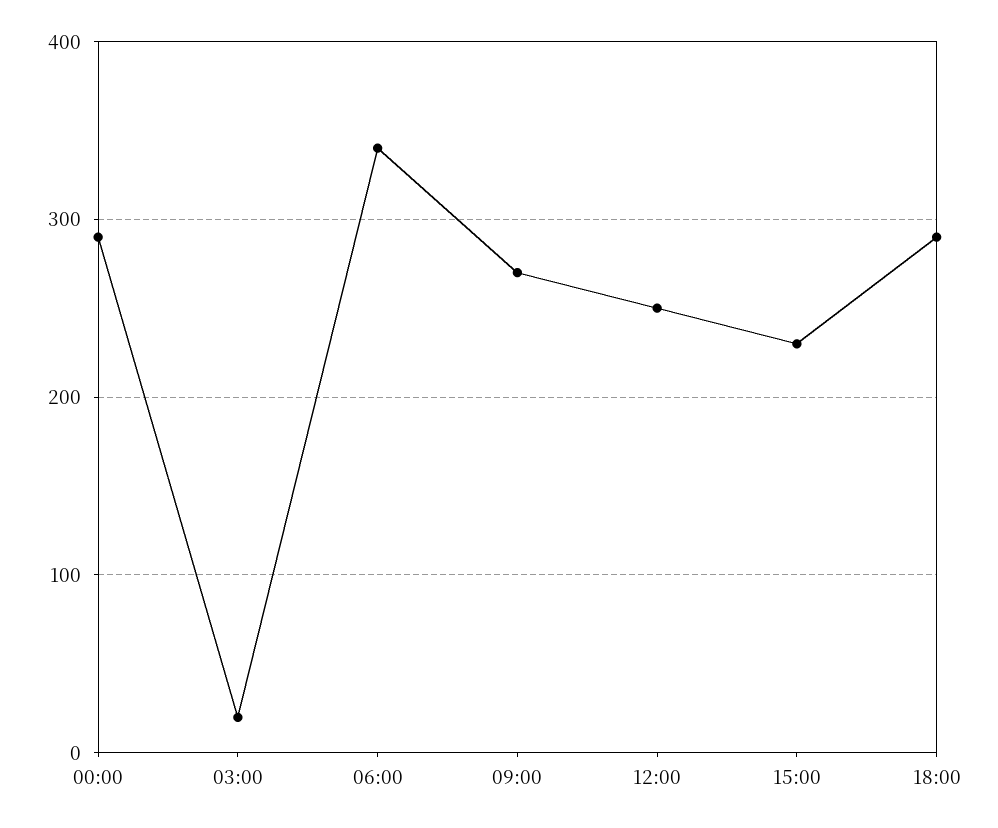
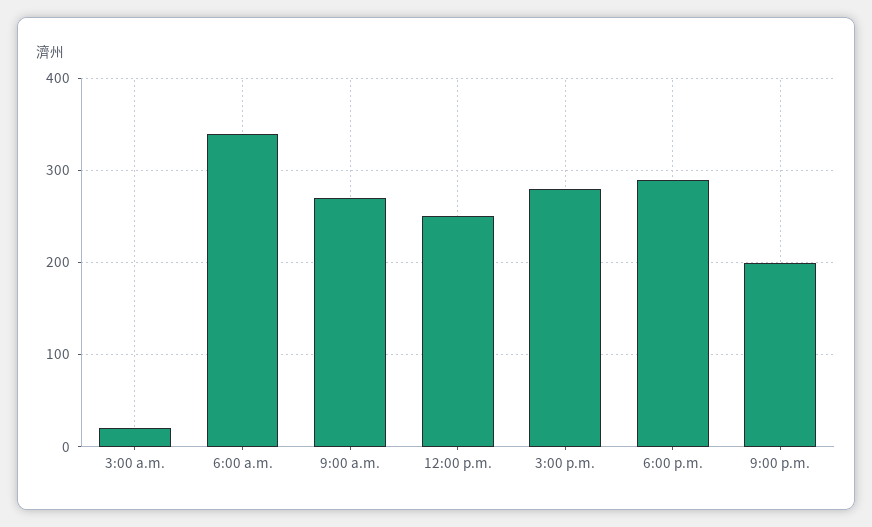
00:00: 290 -> none
15:00: 230 -> 280
9:00 p.m.: none -> 200

